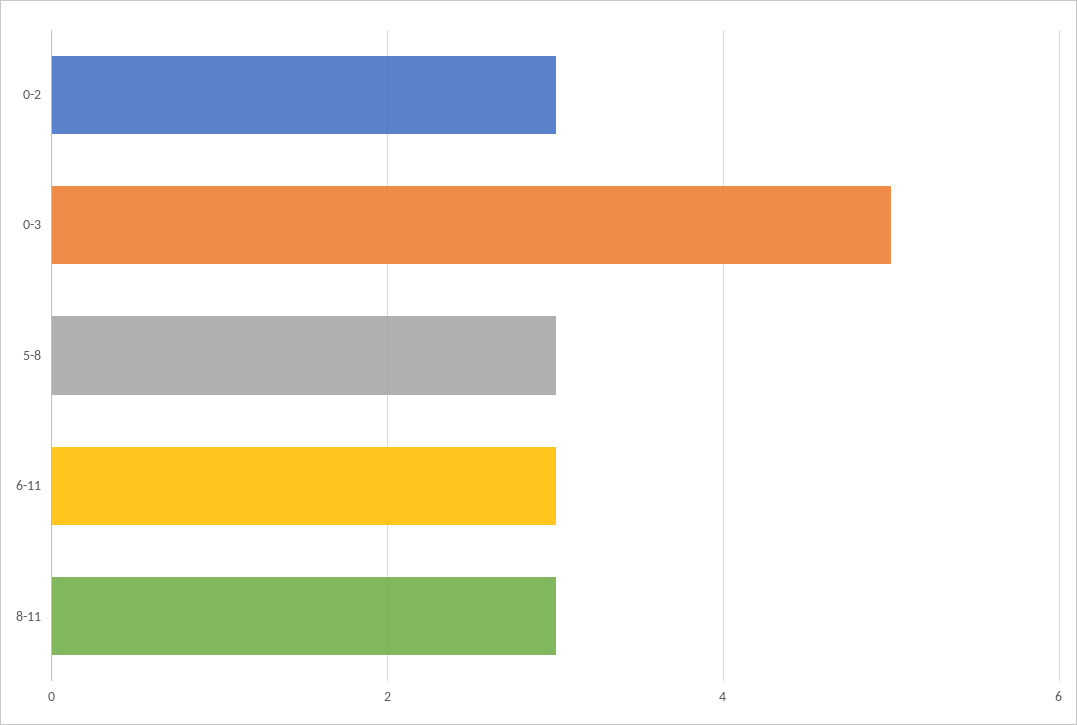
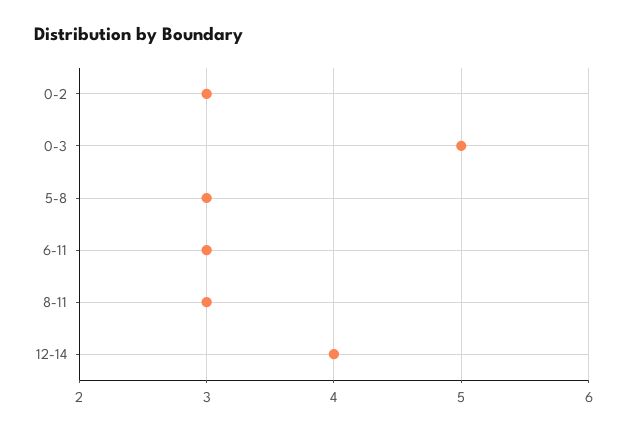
12-14: none -> 4

